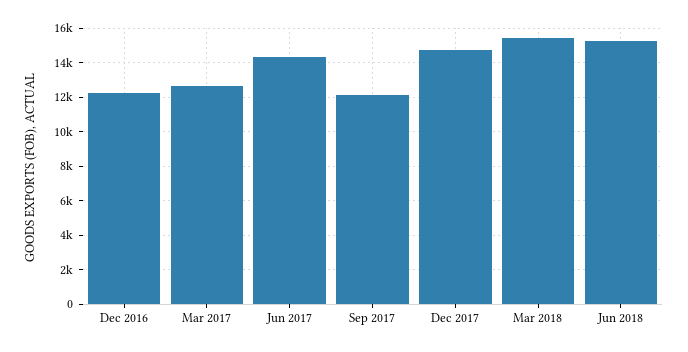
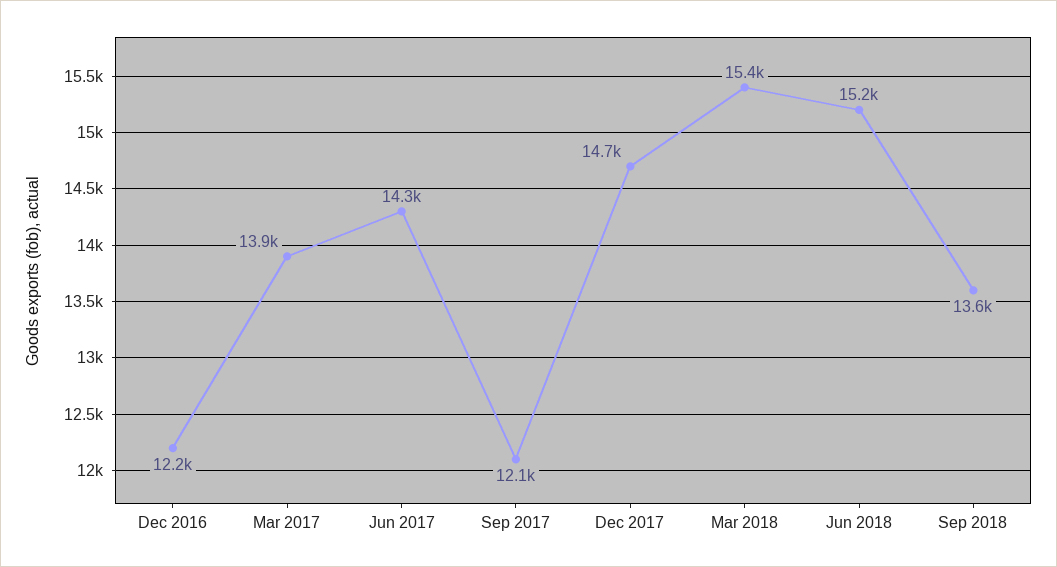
Mar 2017: 12500 -> 13900
Sep 2018: none -> 13600

